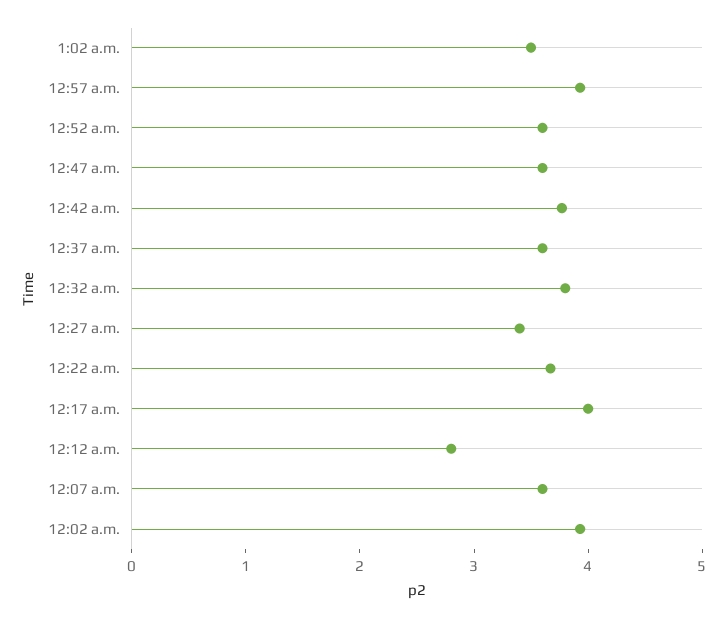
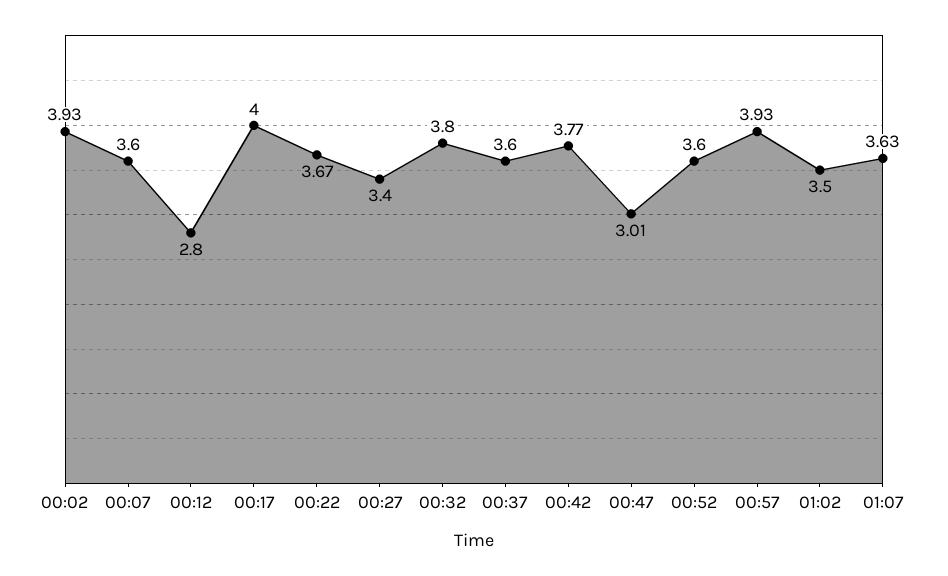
12:47 a.m.: 3.6 -> 3.01
01:07: none -> 3.63

